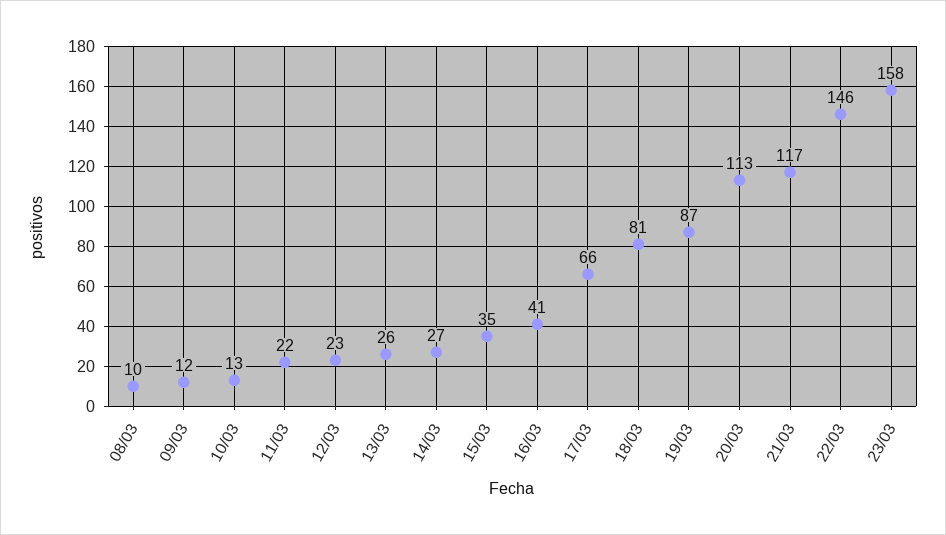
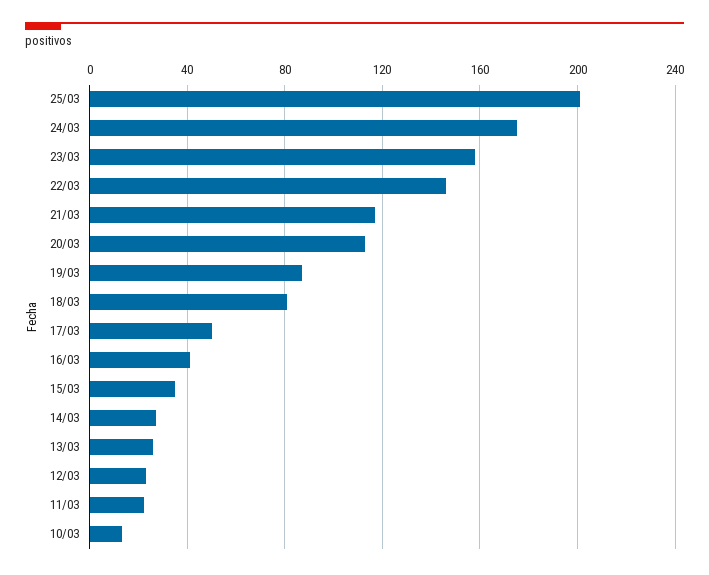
08/03: 10 -> none
09/03: 12 -> none
17/03: 66 -> 50
25/03: none -> 200
24/03: none -> 175

